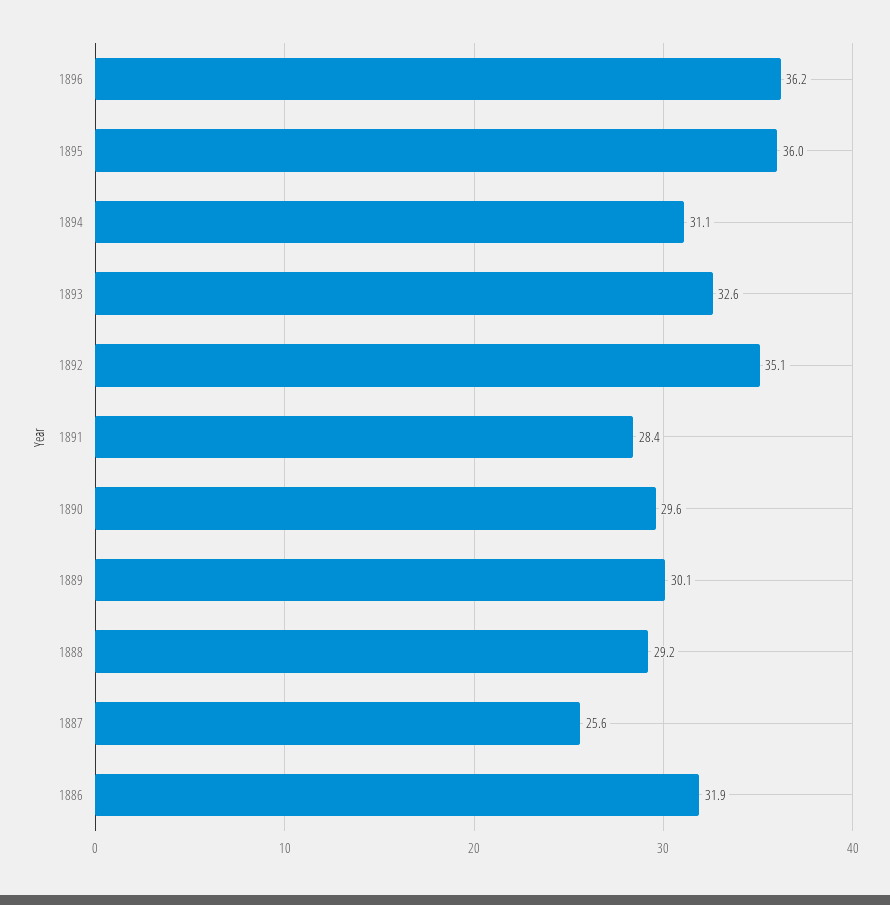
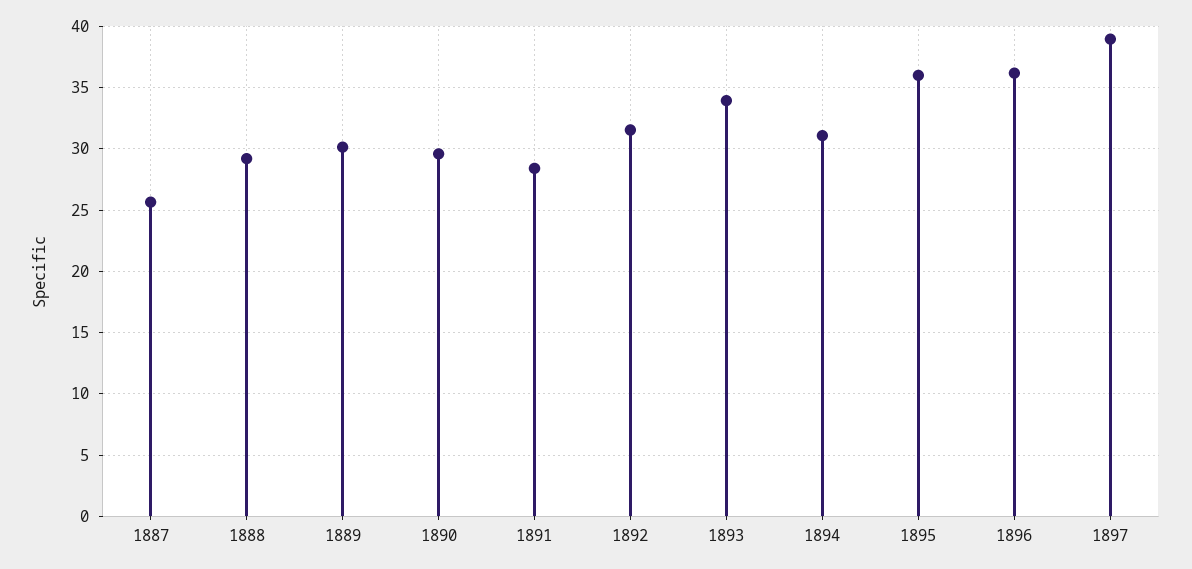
1893: 32.6 -> 34
1892: 35.1 -> 31.5
1886: 31.9 -> none
1897: none -> 39

